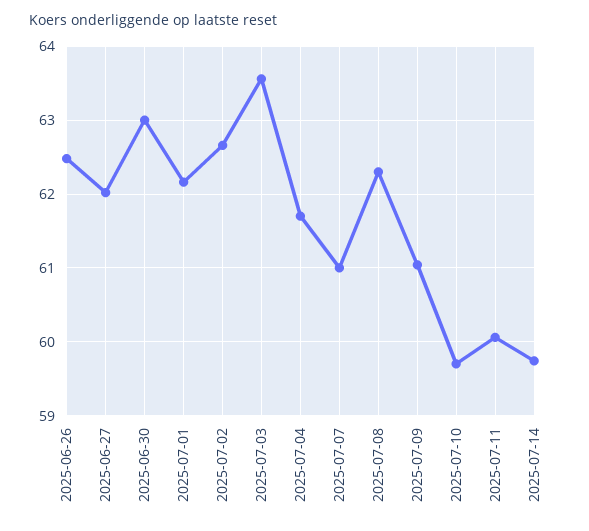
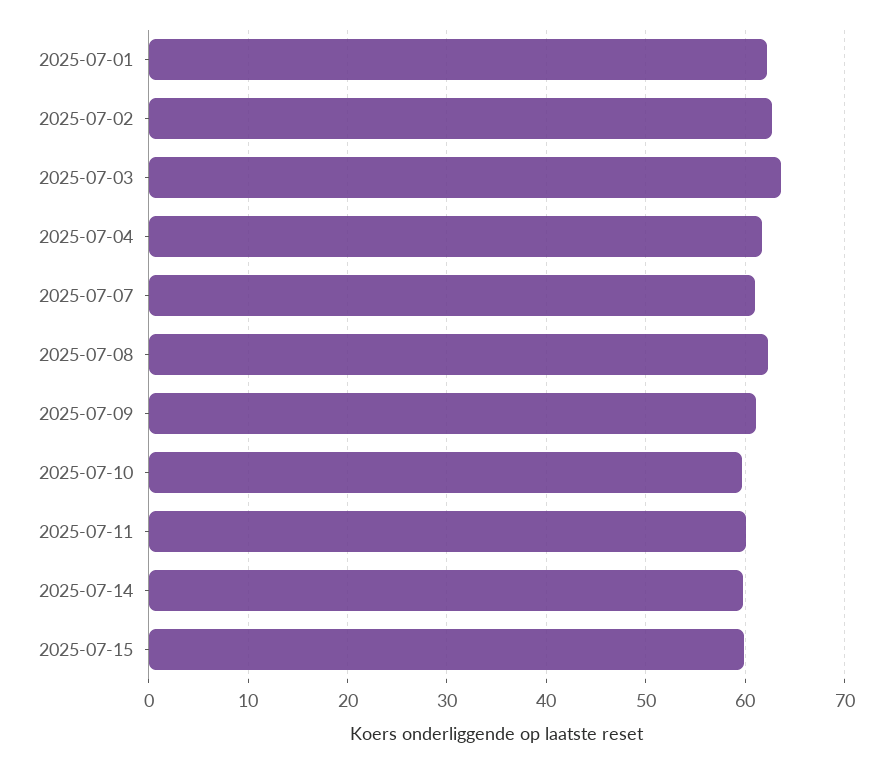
2025-06-26: 62.5 -> none
2025-06-27: 62 -> none
2025-06-30: 63 -> none
2025-07-15: none -> 60

